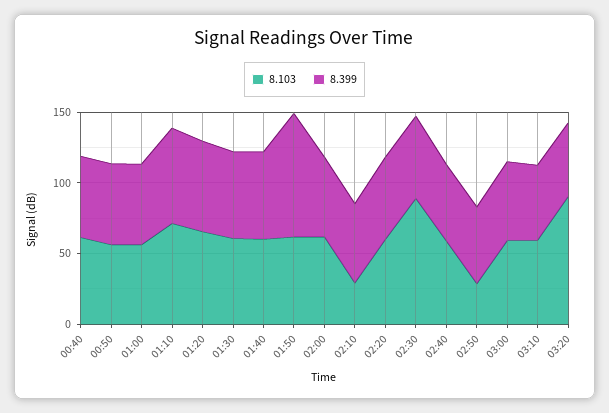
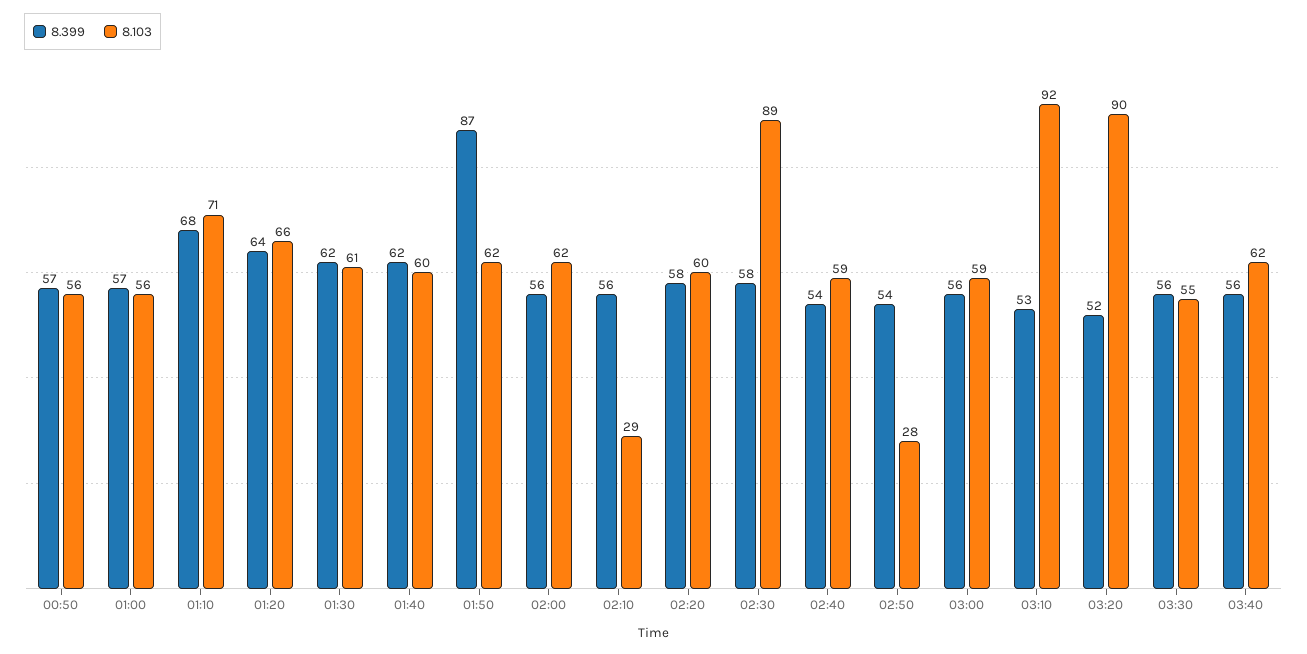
8.103, 00:40: 60 -> none
8.399, 00:40: 60 -> none
8.103, 03:10: 60 -> 92
8.399, 03:30: none -> 56
8.103, 03:30: none -> 55
8.399, 03:40: none -> 56
8.103, 03:40: none -> 62

